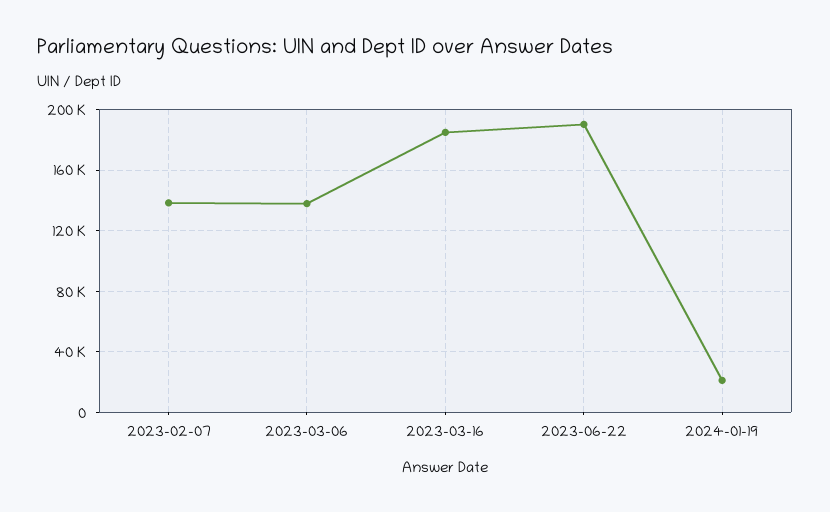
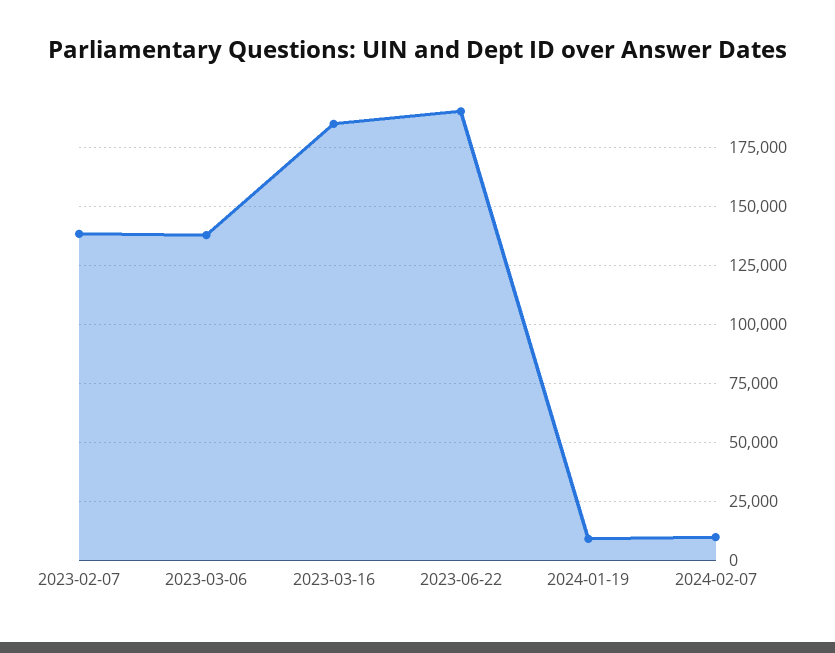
2024-01-19: 20000 -> 10000
2024-02-07: none -> 10000

